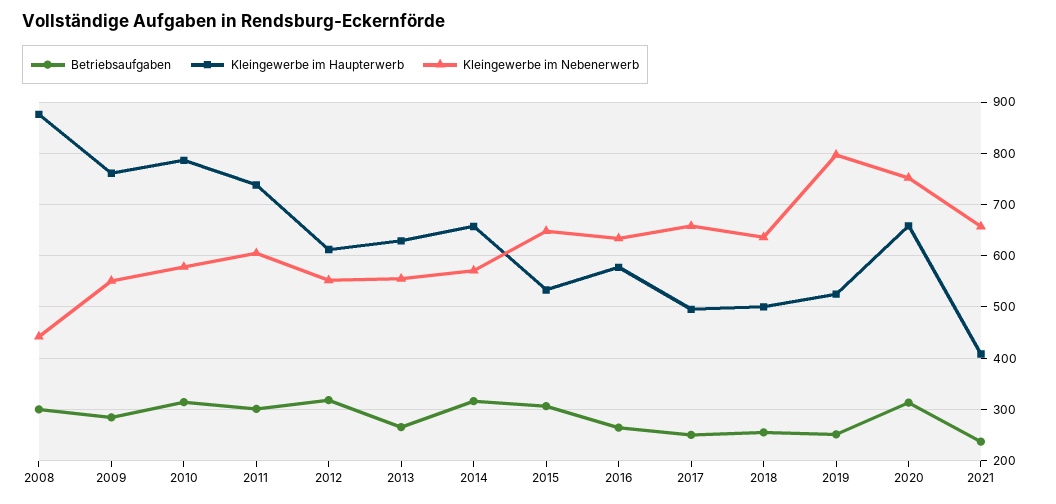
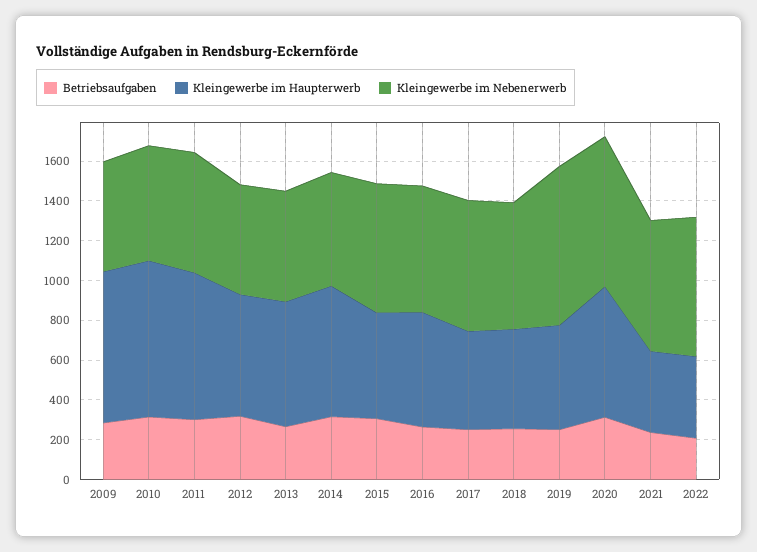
Betriebsaufgaben, 2008: 300 -> none
Kleingewerbe im Haupterwerb, 2008: 880 -> none
Kleingewerbe im Nebenerwerb, 2008: 440 -> none
Betriebsaufgaben, 2022: none -> 200
Kleingewerbe im Haupterwerb, 2022: none -> 400
Kleingewerbe im Nebenerwerb, 2022: none -> 700

